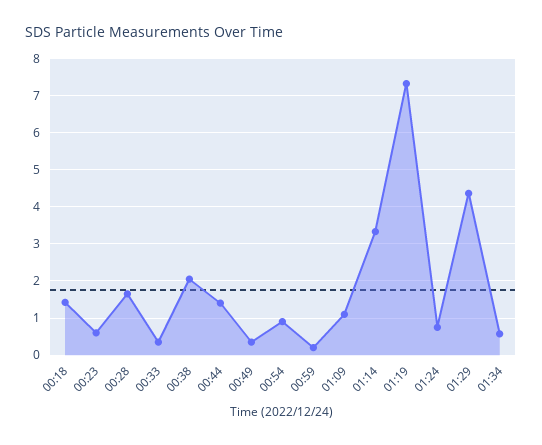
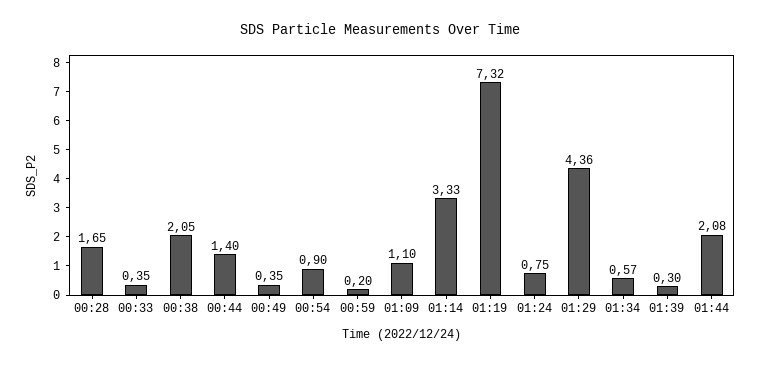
00:18: 1.4 -> none
00:23: 0.6 -> none
01:39: none -> 0.3
01:44: none -> 2.08

